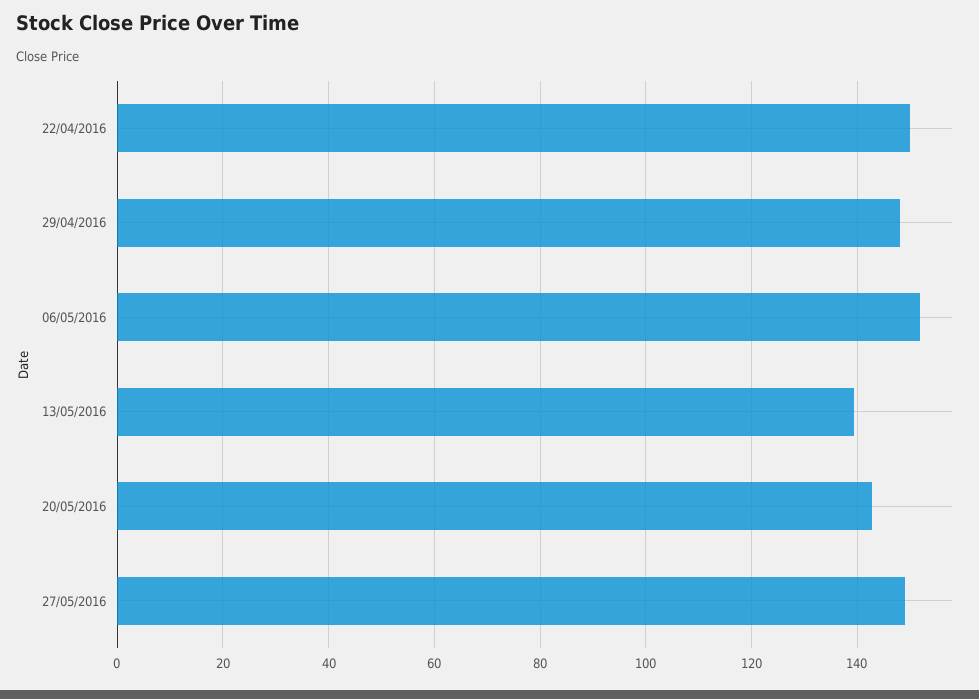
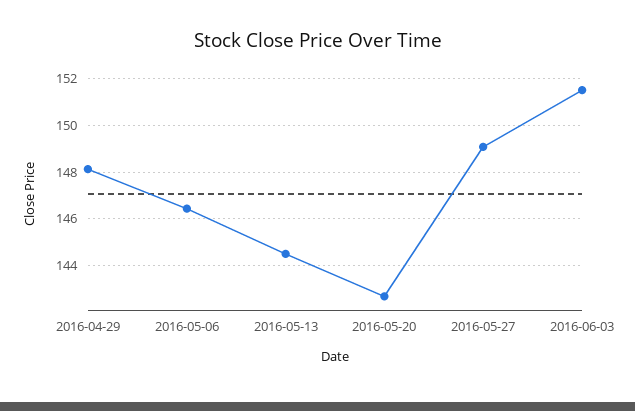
22/04/2016: 150 -> none
06/05/2016: 152 -> 146.5
13/05/2016: 140 -> 144.5
2016-06-03: none -> 151.5

